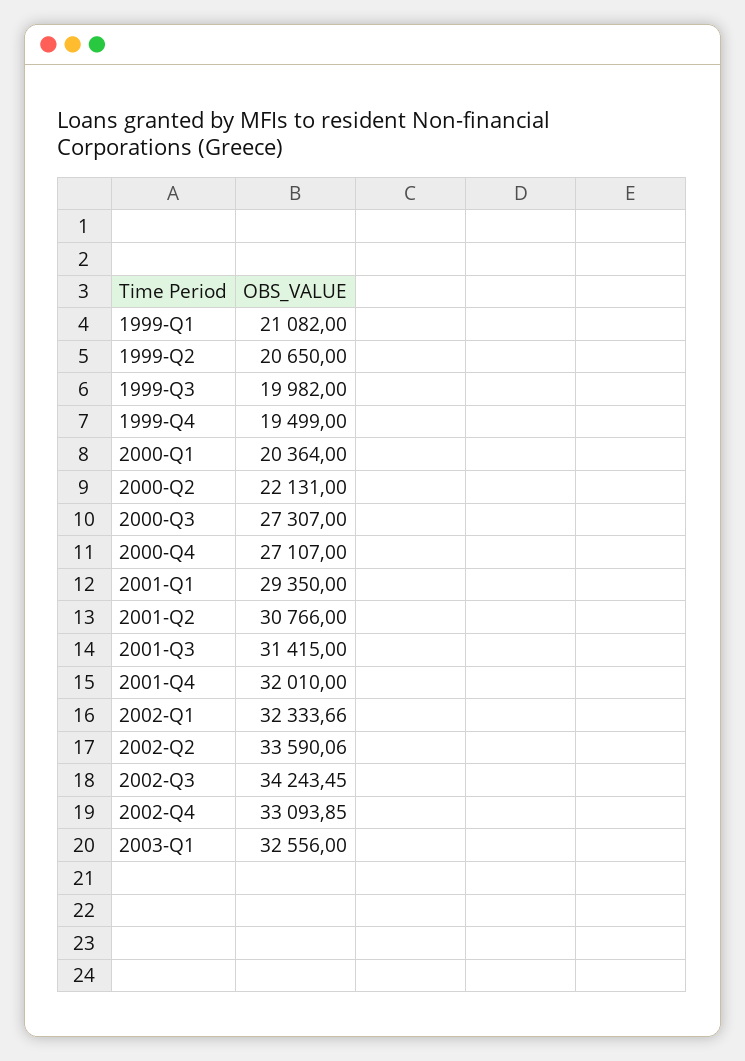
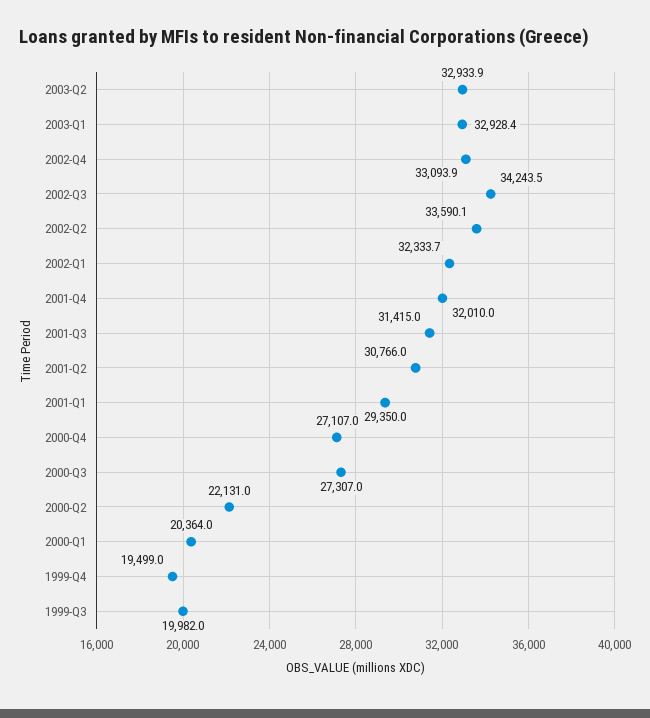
1999-Q1: 21082 -> none
1999-Q2: 20650 -> none
2003-Q1: 32556 -> 32928.4
2003-Q2: none -> 32933.9

